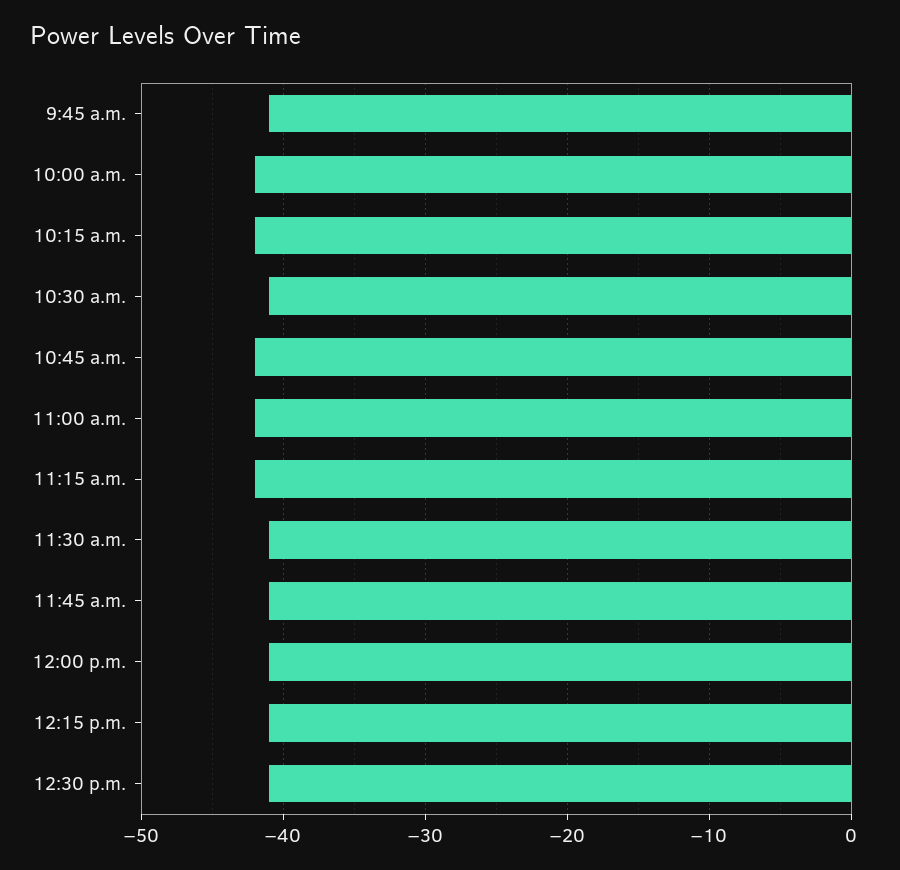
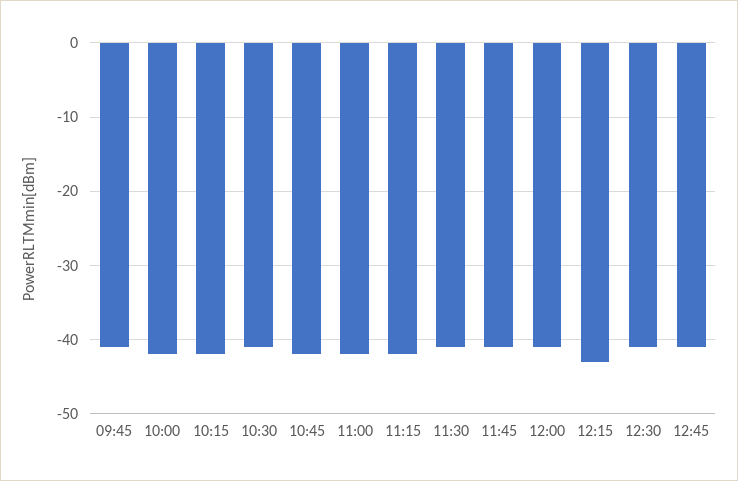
12:15 p.m.: -41 -> -43
12:45: none -> -41

